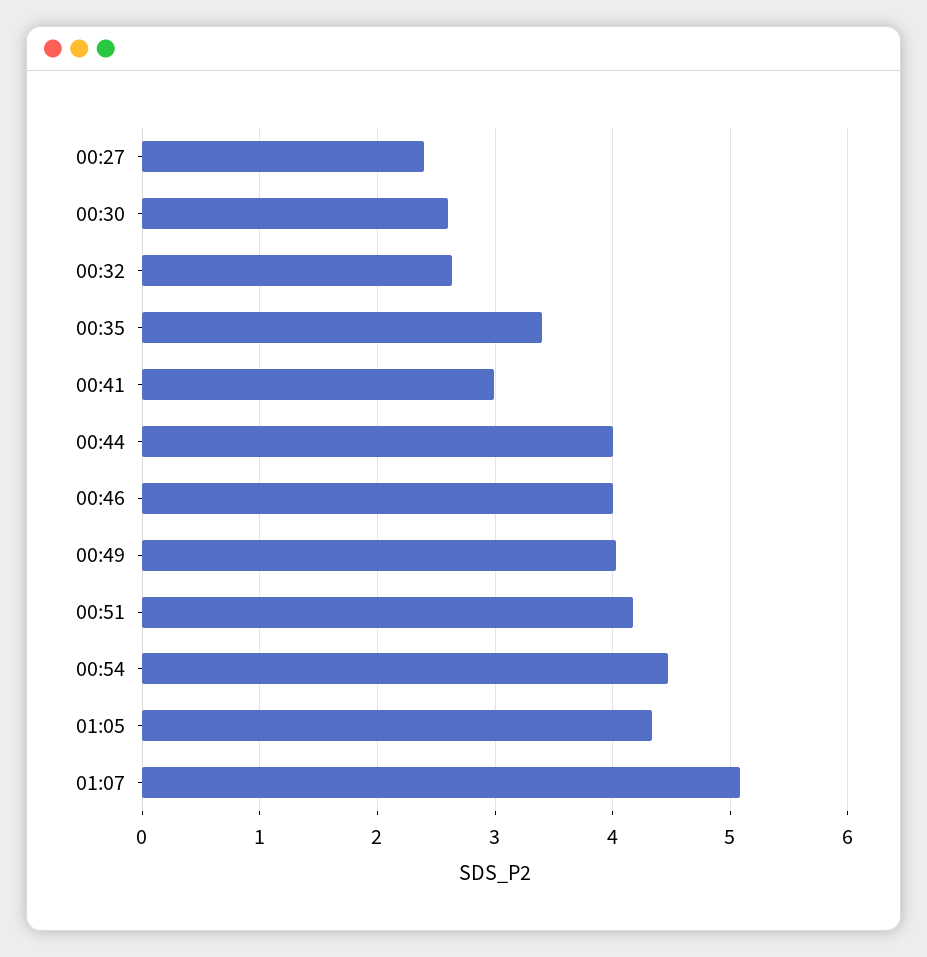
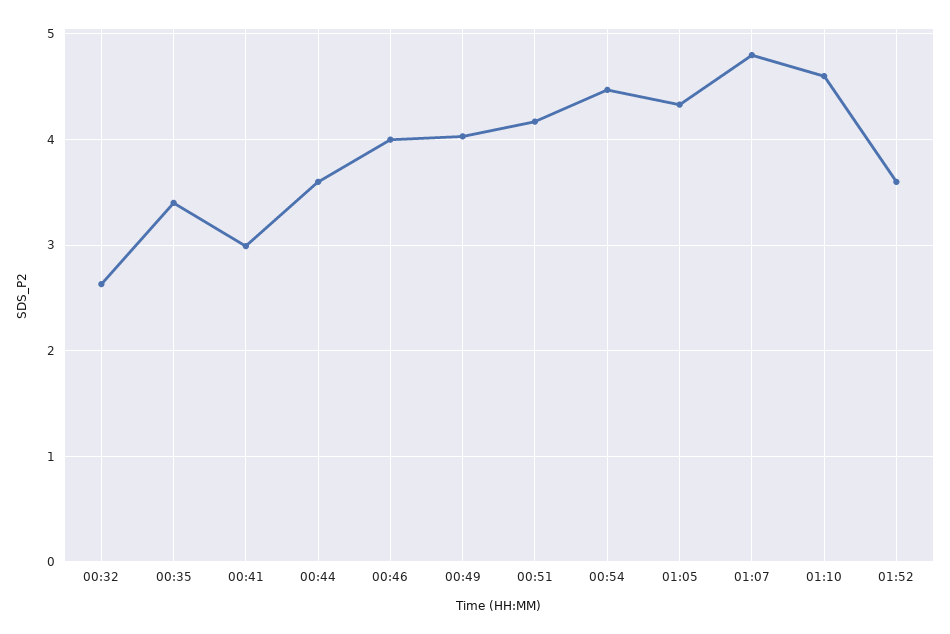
00:27: 2.4 -> none
00:30: 2.6 -> none
00:44: 4 -> 3.6
01:07: 5.1 -> 4.8
01:10: none -> 4.6
01:52: none -> 3.6

